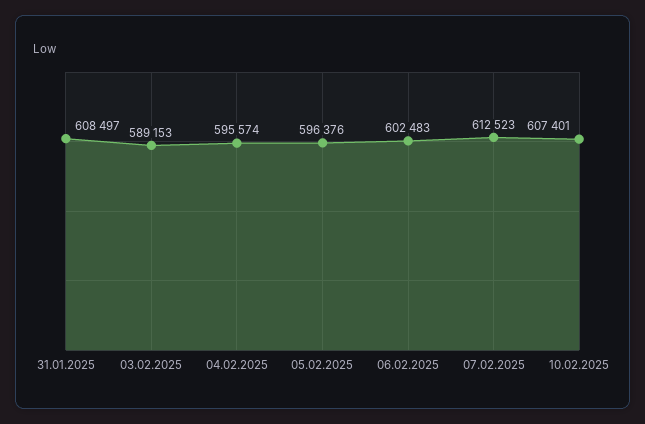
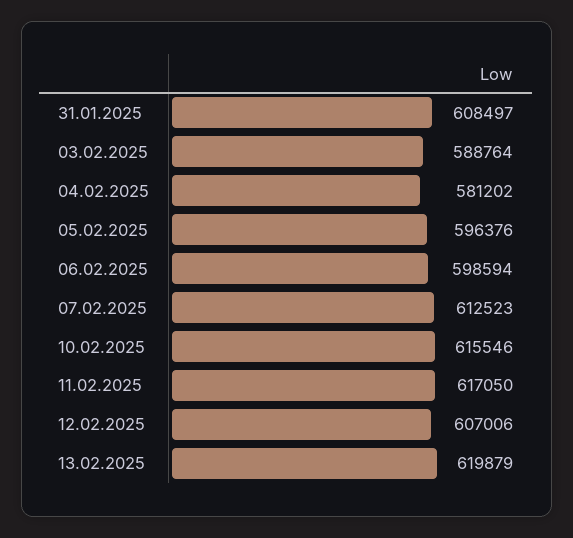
03.02.2025: 589153 -> 588764
04.02.2025: 595574 -> 581202
06.02.2025: 602483 -> 598594
10.02.2025: 607401 -> 615546
11.02.2025: none -> 617050
12.02.2025: none -> 607006
13.02.2025: none -> 619879

